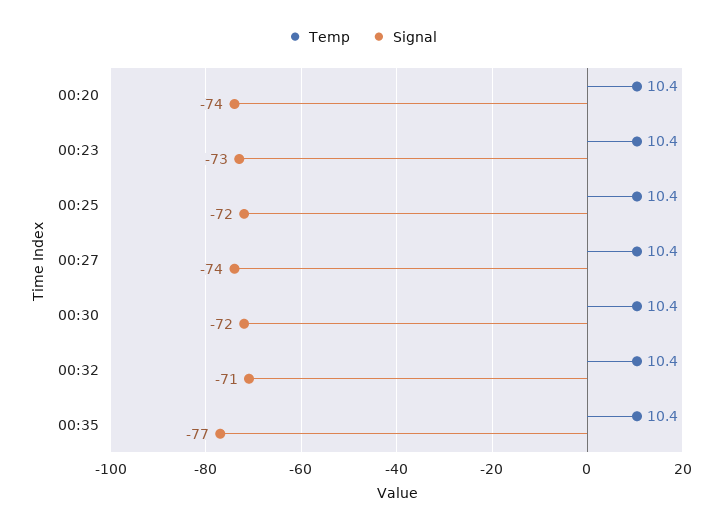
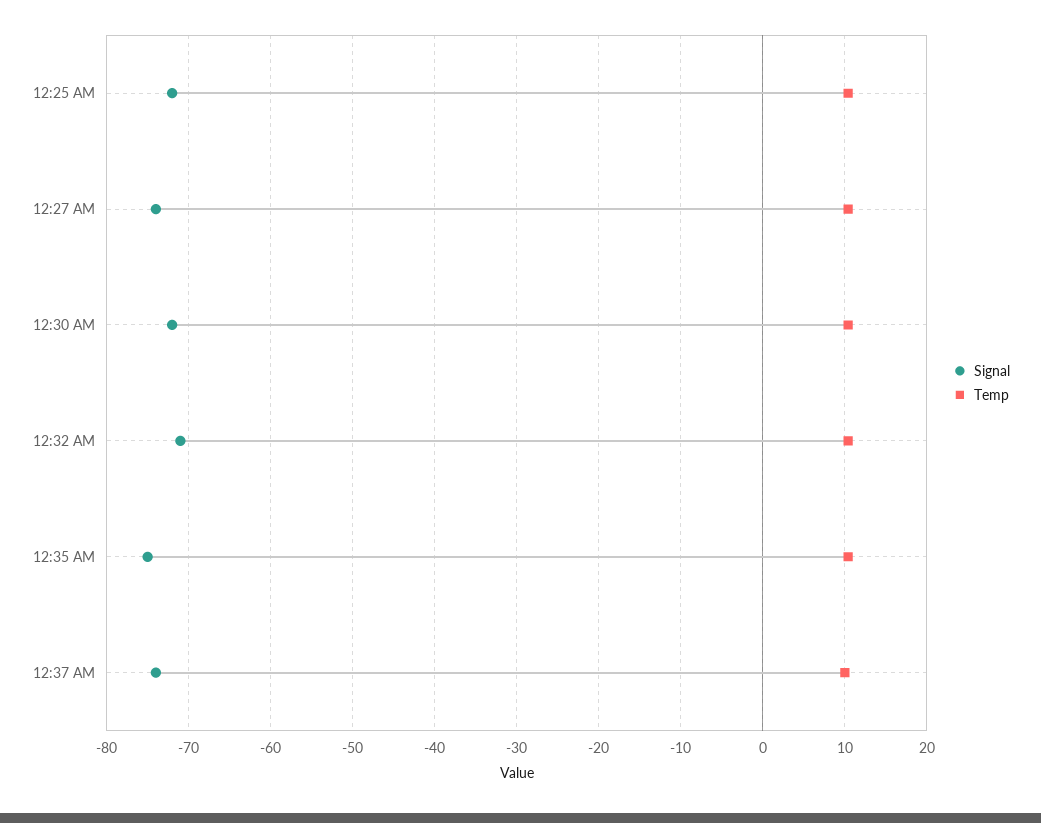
Temp, 00:20: 10.4 -> none
Signal, 00:20: -74 -> none
Temp, 00:23: 10.4 -> none
Signal, 00:23: -73 -> none
Signal, 00:35: -77 -> -75
Signal, 12:37 AM: none -> -74
Temp, 12:37 AM: none -> 10

